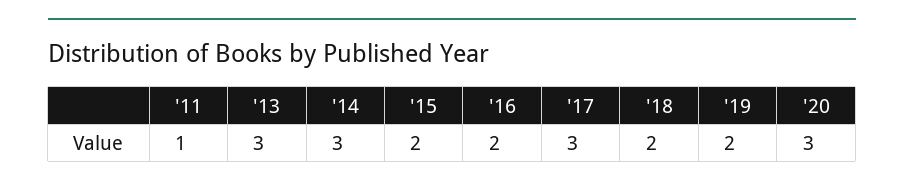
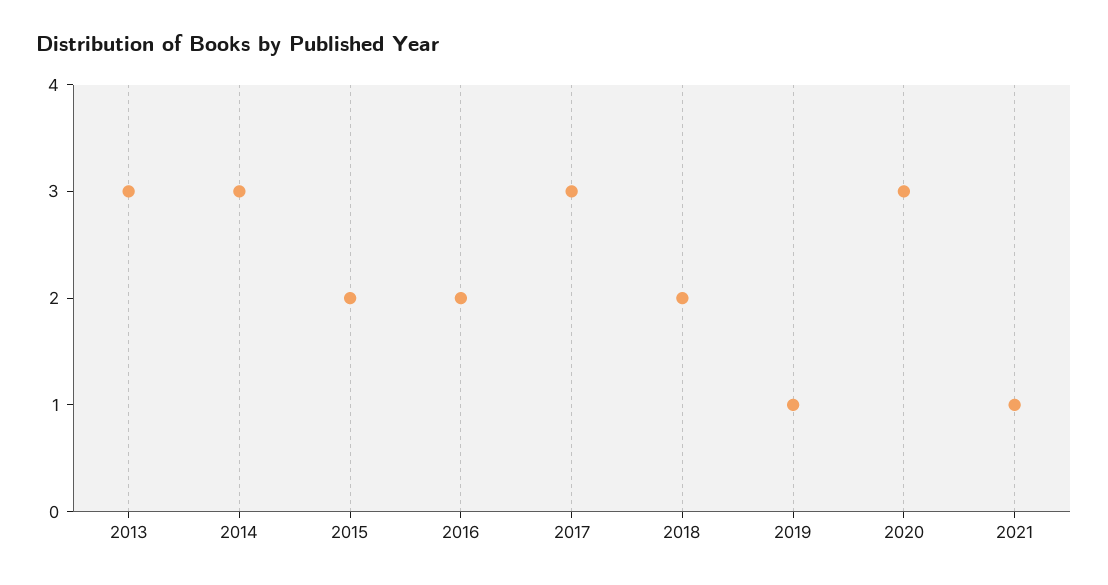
'11: 1 -> none
'19: 2 -> 1
2021: none -> 1

